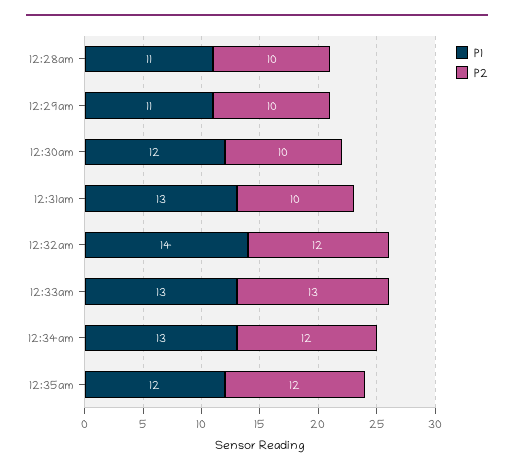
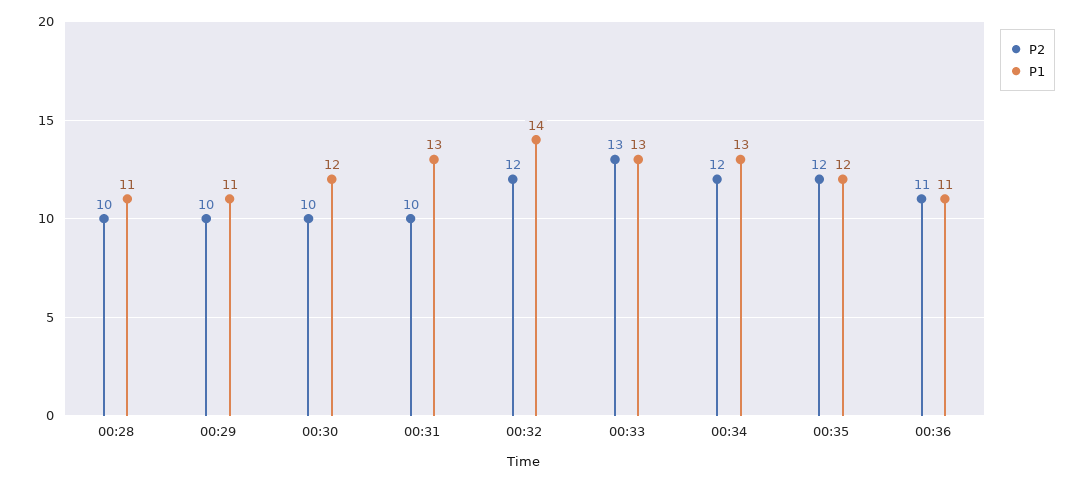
P2, 00:36: none -> 11
P1, 00:36: none -> 11

